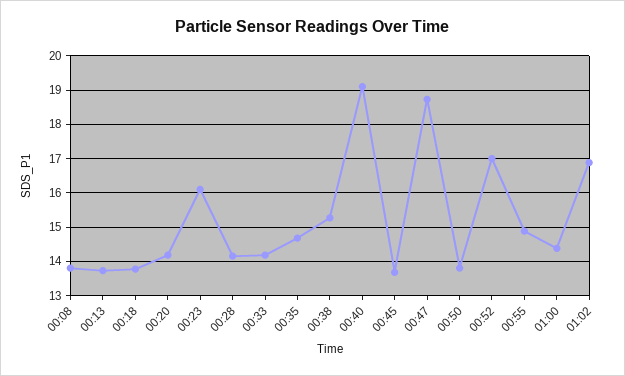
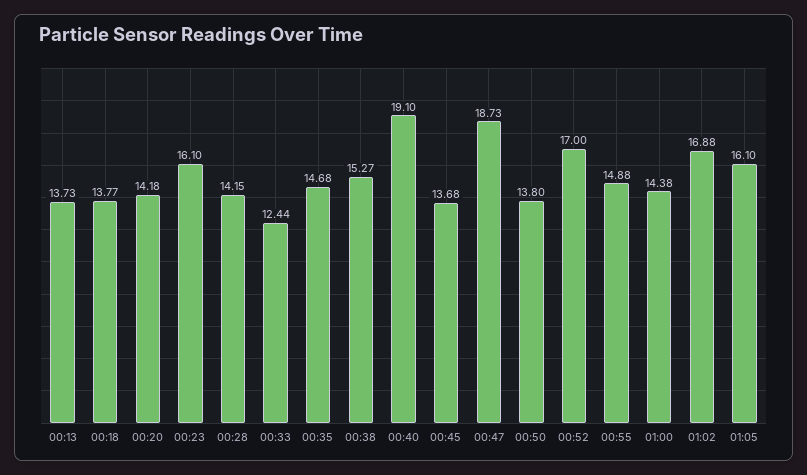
00:08: 13.8 -> none
00:33: 14.2 -> 12.44
01:05: none -> 16.1

